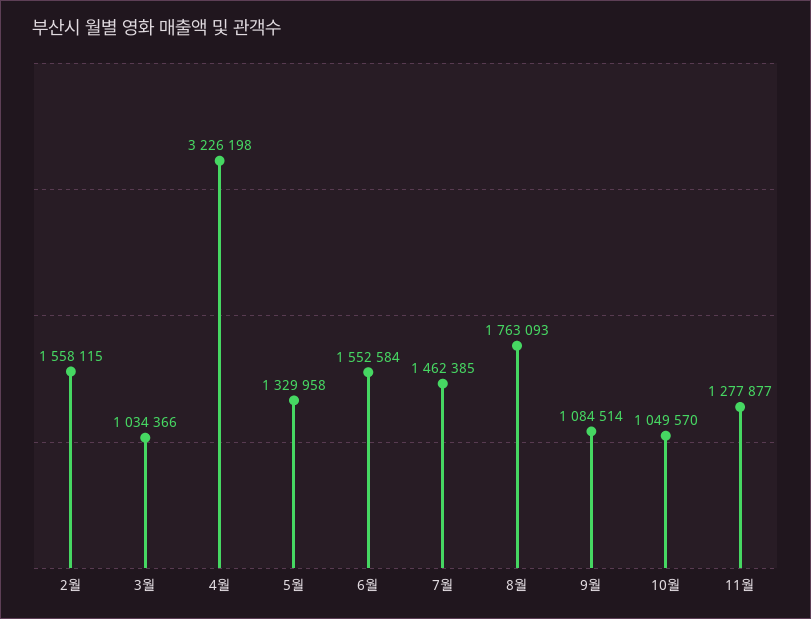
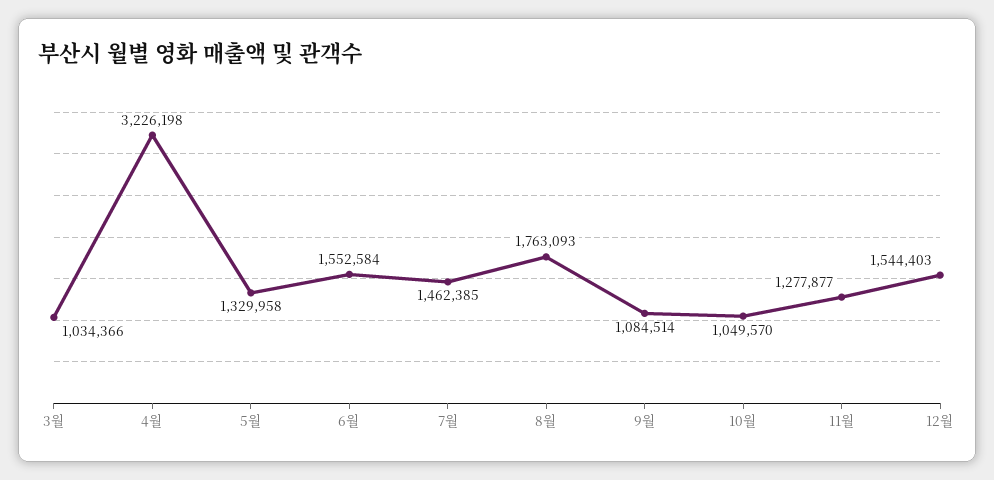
2월: 1558115 -> none
12월: none -> 1544403

